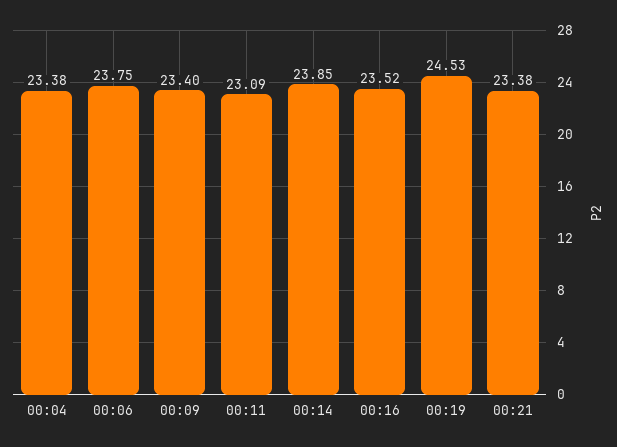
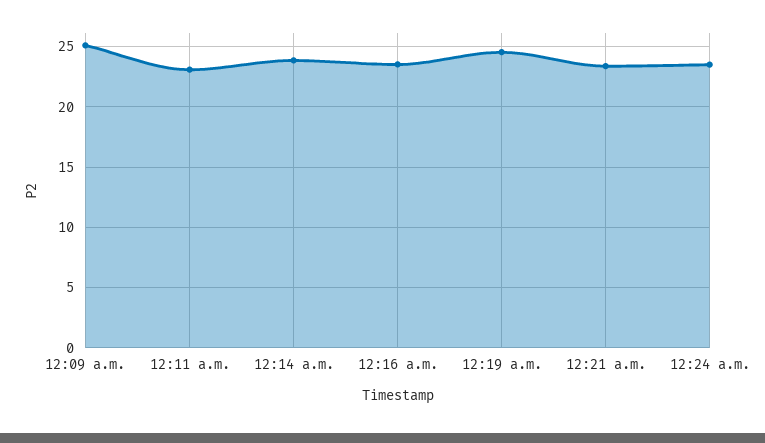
00:04: 23.38 -> none
00:06: 23.75 -> none
00:09: 23.4 -> 25
12:24 a.m.: none -> 23.5

